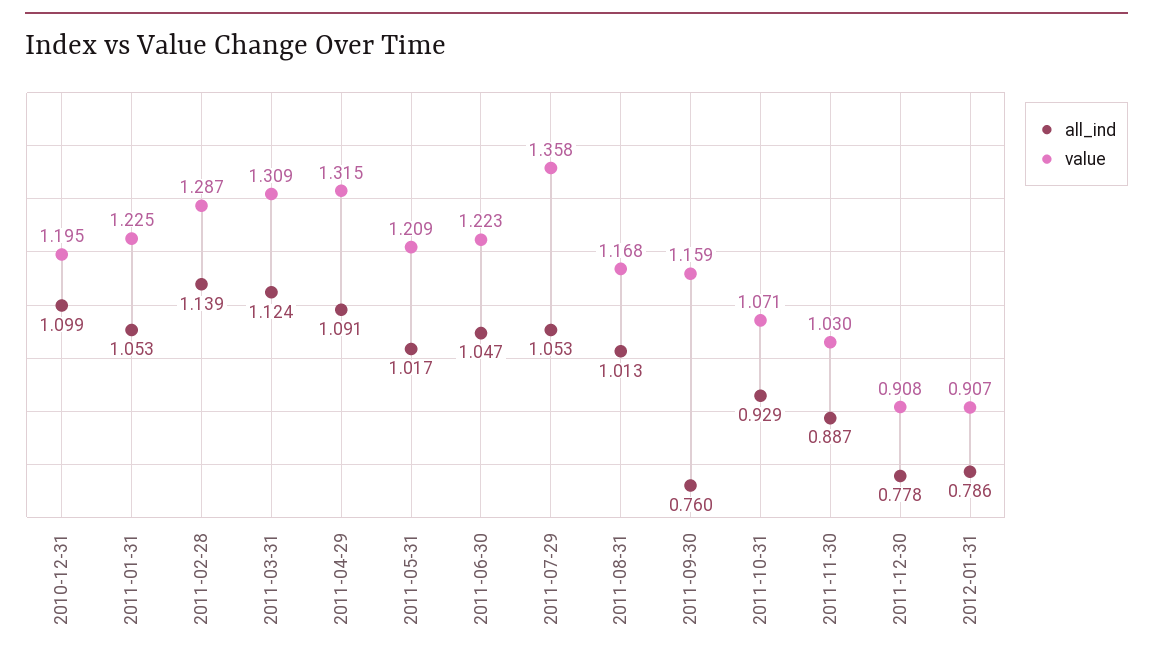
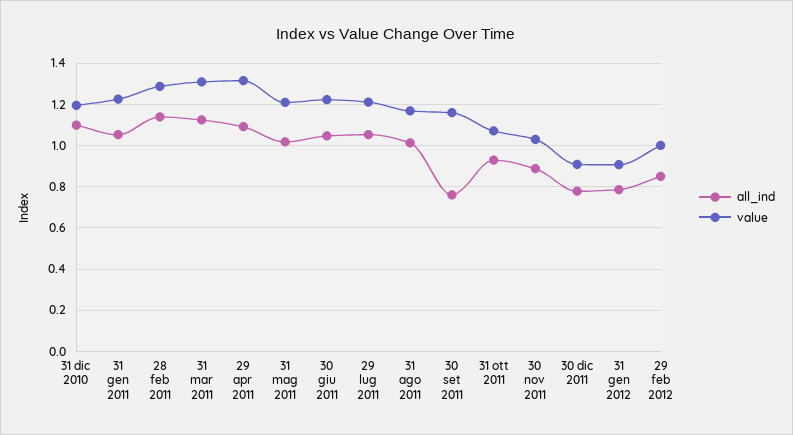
value, 2011-07-29: 1.358 -> 1.2
all_ind, 29 feb 2012: none -> 0.85
value, 29 feb 2012: none -> 1

